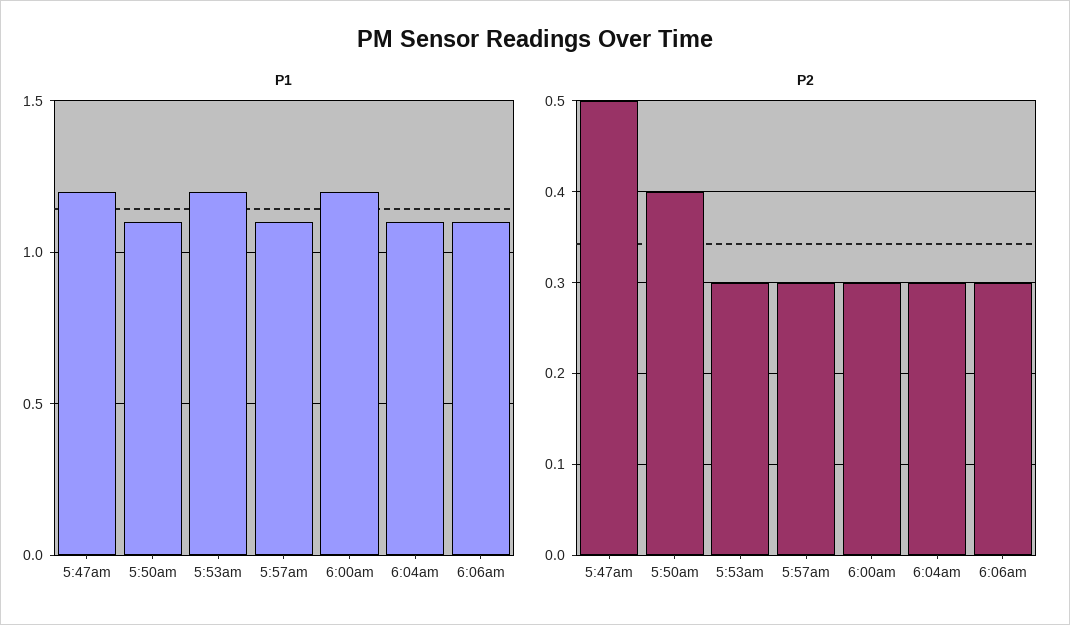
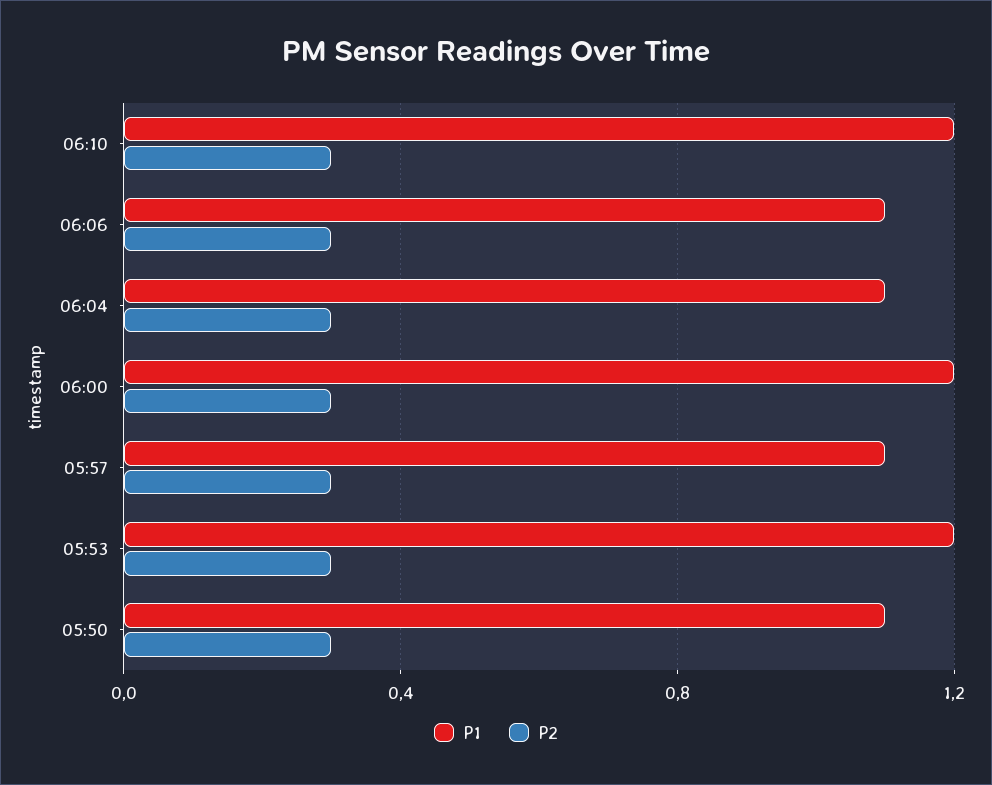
P1, 5:47am: 1.2 -> none
P2, 5:47am: 0.5 -> none
P2, 5:50am: 0.4 -> 0.3
P1, 06:10: none -> 1.2
P2, 06:10: none -> 0.3

